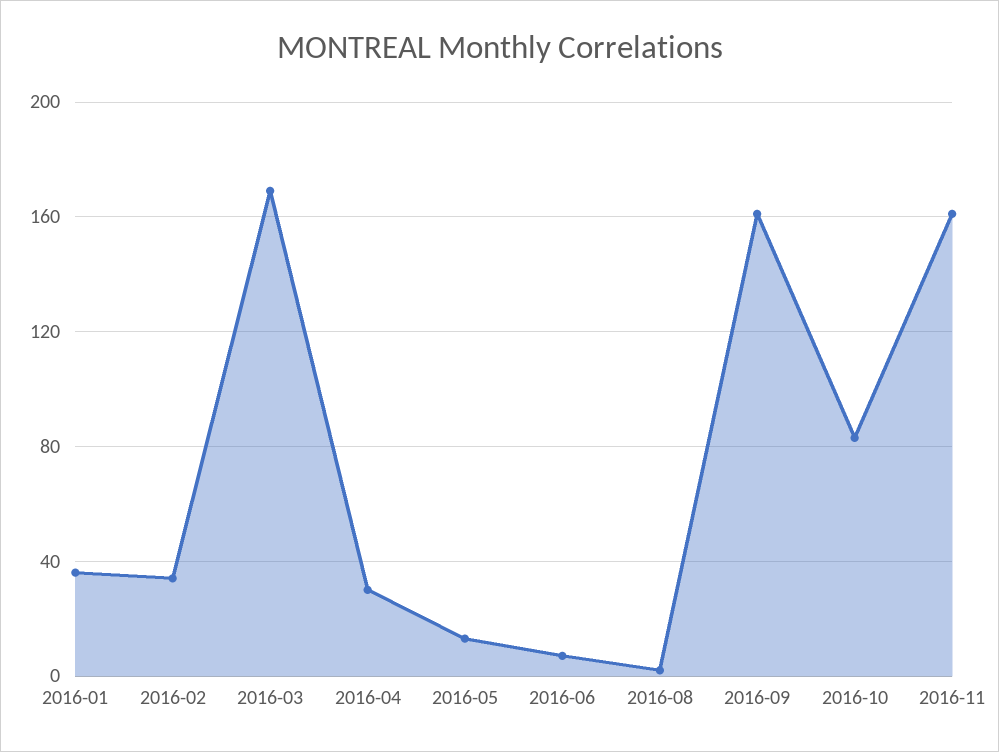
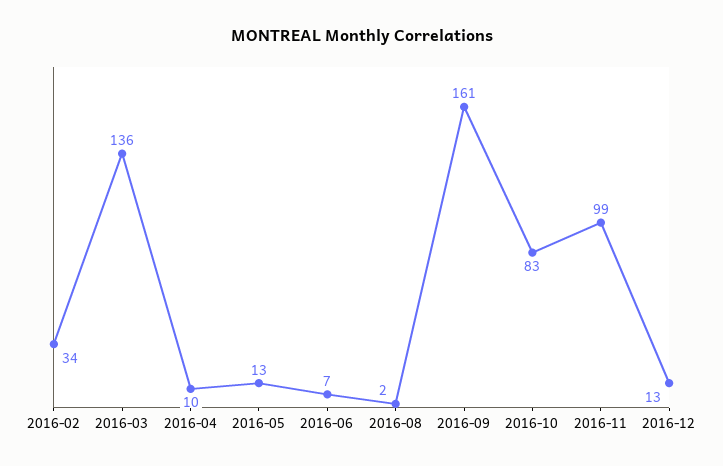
2016-01: 35 -> none
2016-03: 170 -> 136
2016-04: 30 -> 10
2016-11: 160 -> 99
2016-12: none -> 13

